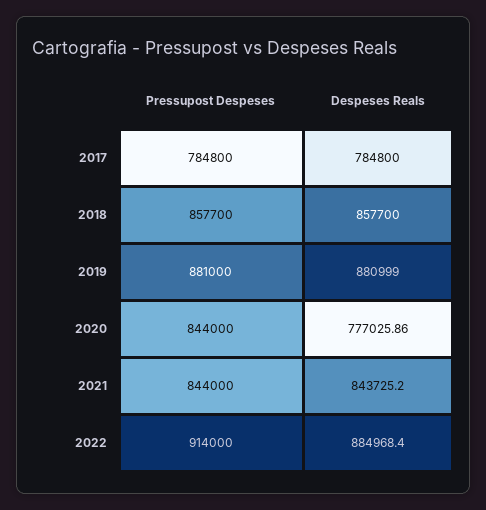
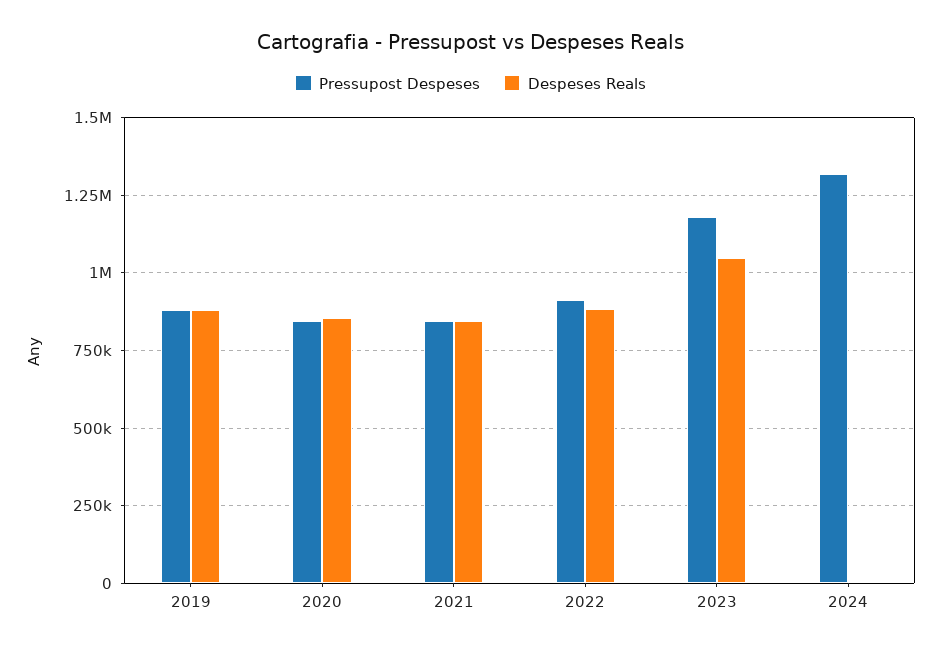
Pressupost Despeses, 2017: 784800 -> none
Despeses Reals, 2017: 784800 -> none
Pressupost Despeses, 2018: 857700 -> none
Despeses Reals, 2018: 857700 -> none
Despeses Reals, 2020: 777025.86 -> 850000
Pressupost Despeses, 2023: none -> 1175000
Despeses Reals, 2023: none -> 1050000
Pressupost Despeses, 2024: none -> 1325000
Despeses Reals, 2024: none -> 0

